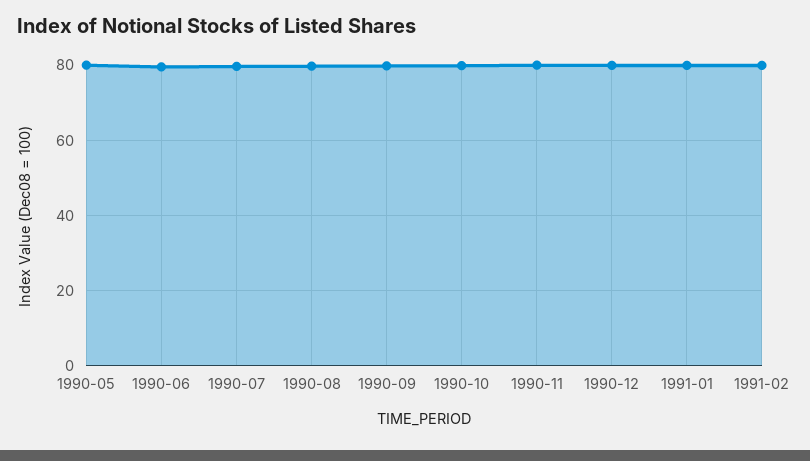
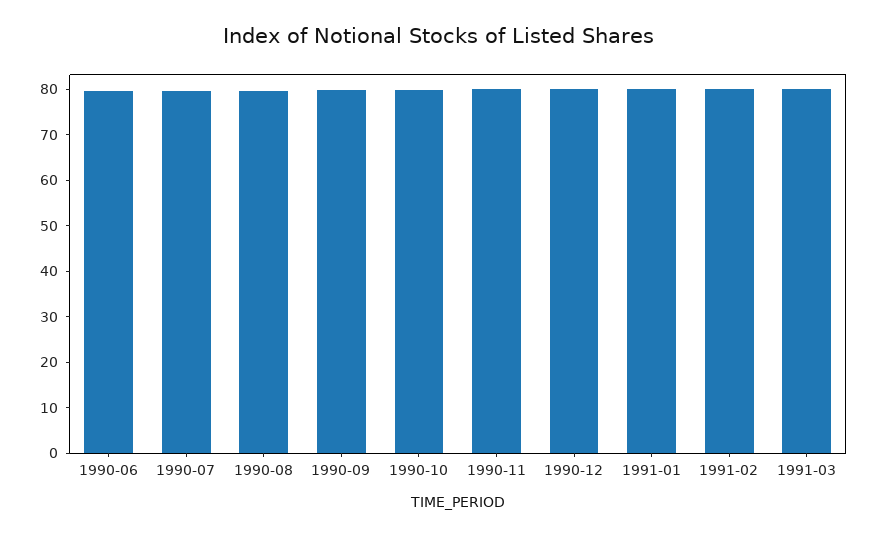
1990-05: 80 -> none
1991-03: none -> 80

